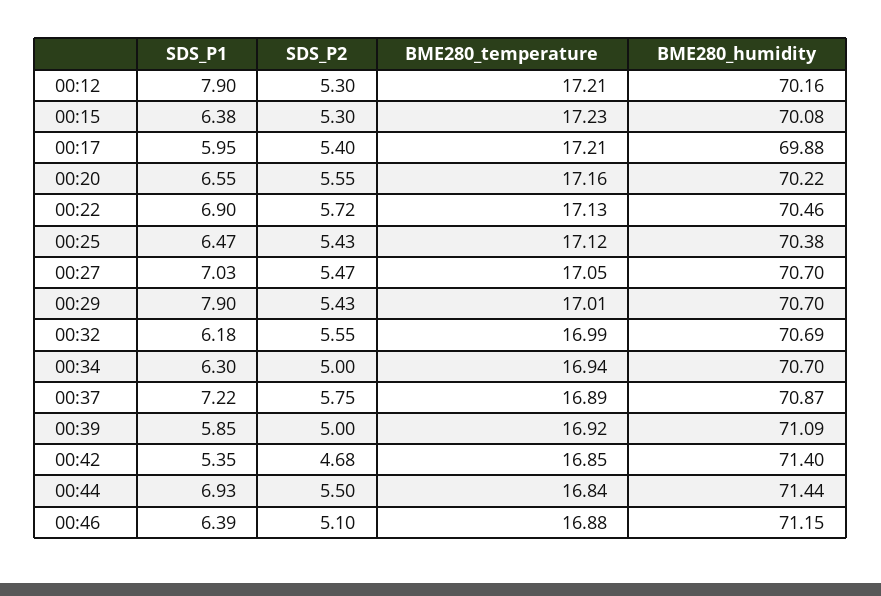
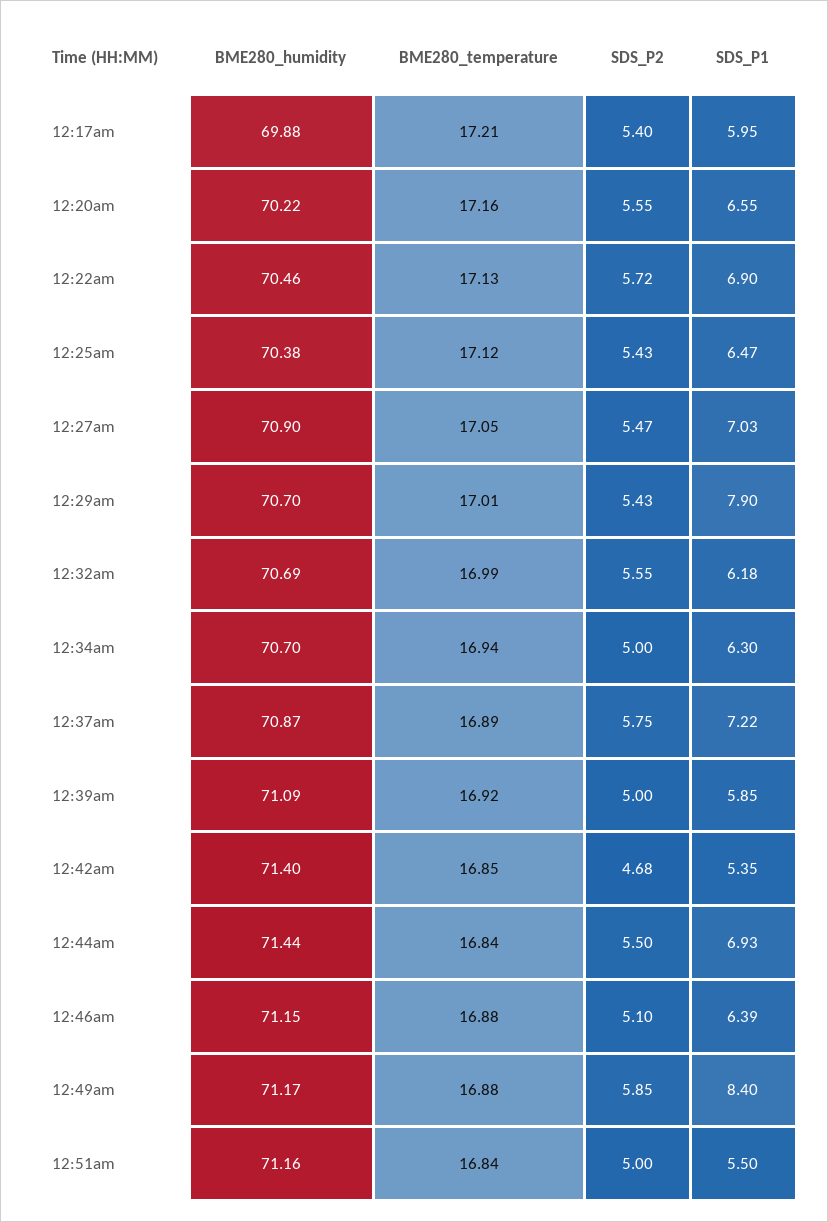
SDS_P1, 00:12: 7.9 -> none
SDS_P2, 00:12: 5.3 -> none
BME280_temperature, 00:12: 17.21 -> none
BME280_humidity, 00:12: 70.16 -> none
SDS_P1, 00:15: 6.38 -> none
SDS_P2, 00:15: 5.3 -> none
BME280_temperature, 00:15: 17.23 -> none
BME280_humidity, 00:15: 70.08 -> none
BME280_humidity, 00:27: 70.7 -> 70.9
BME280_humidity, 12:49am: none -> 71.17
BME280_temperature, 12:49am: none -> 16.88
SDS_P2, 12:49am: none -> 5.85
SDS_P1, 12:49am: none -> 8.4
BME280_humidity, 12:51am: none -> 71.16
BME280_temperature, 12:51am: none -> 16.84
SDS_P2, 12:51am: none -> 5
SDS_P1, 12:51am: none -> 5.5

